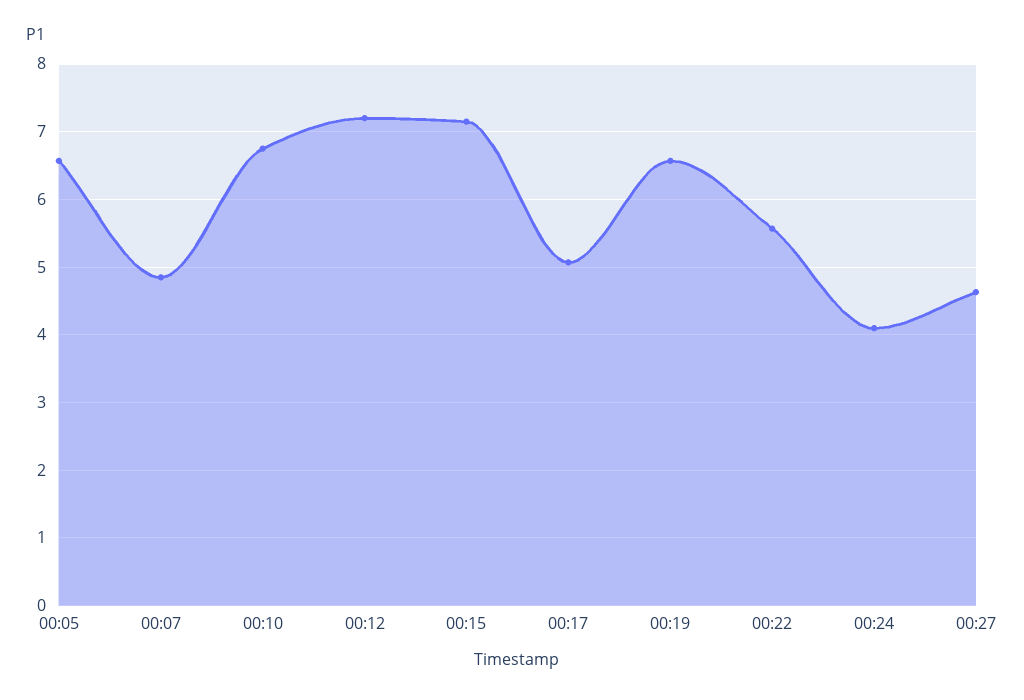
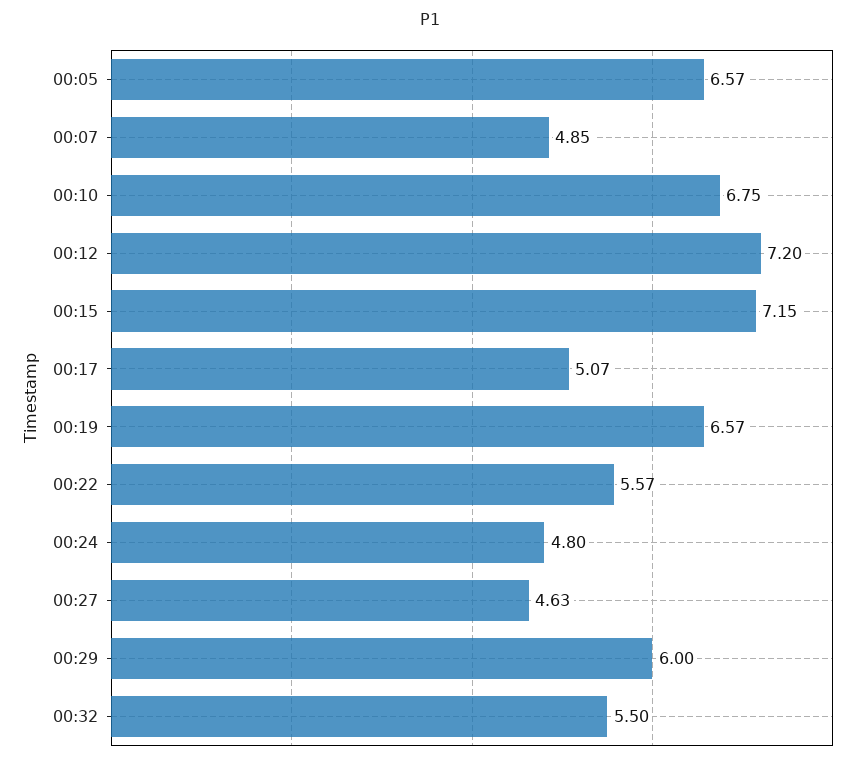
00:24: 4.1 -> 4.8
00:29: none -> 6
00:32: none -> 5.5

